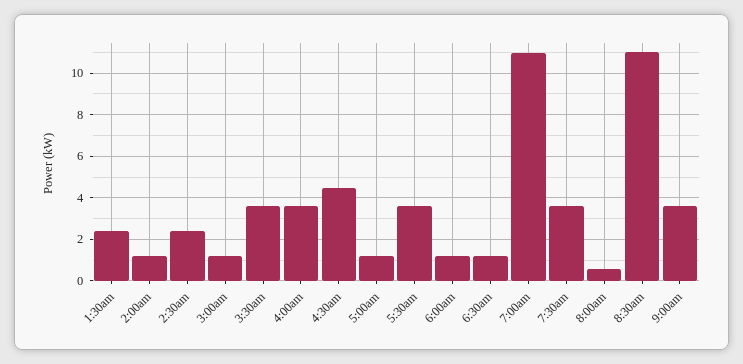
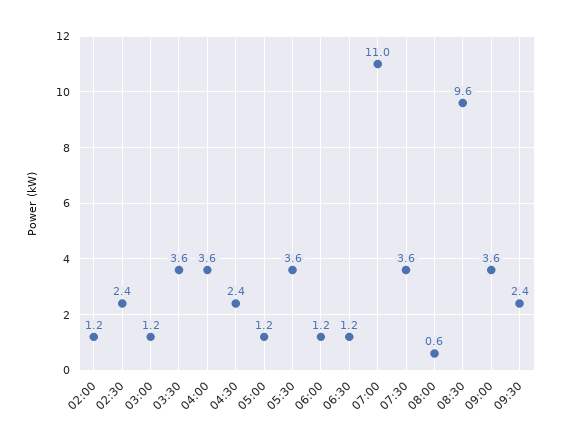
1:30am: 2.5 -> none
4:30am: 4.5 -> 2.4
8:30am: 11 -> 9.6
09:30: none -> 2.4

